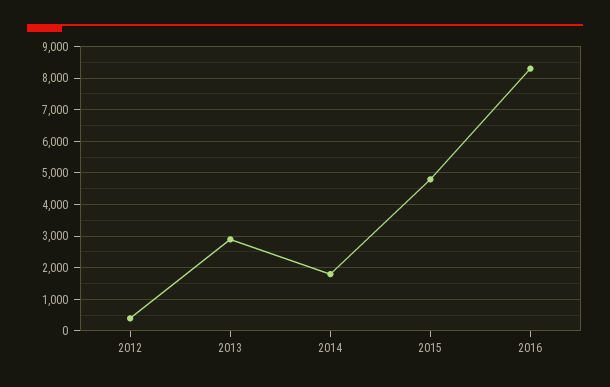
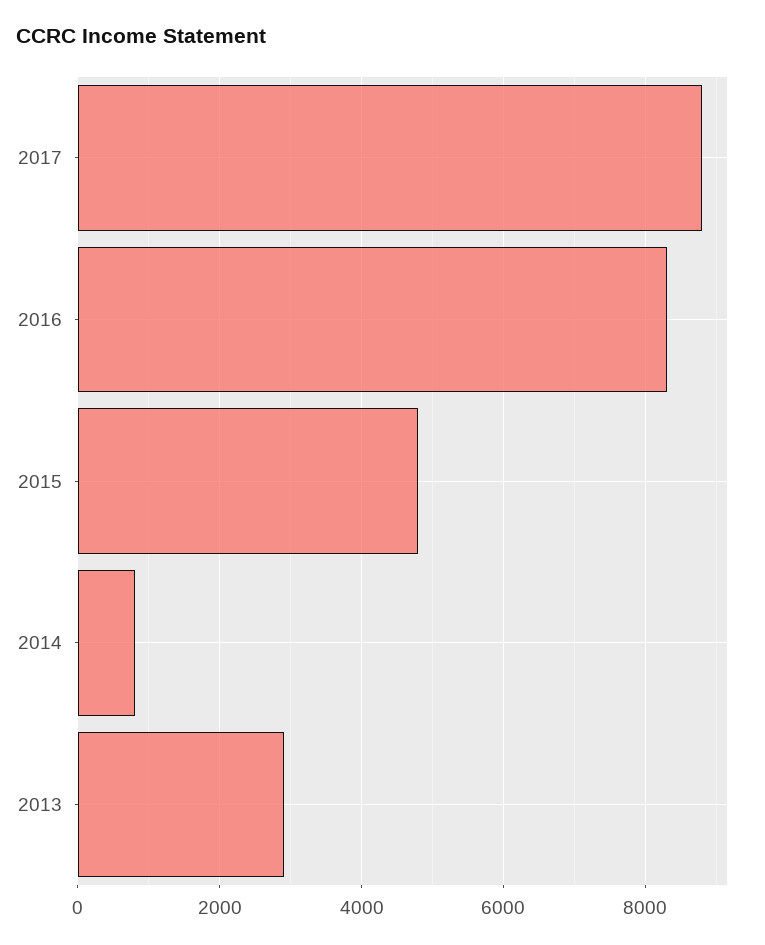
2012: 400 -> none
2014: 1800 -> 800
2017: none -> 8800

